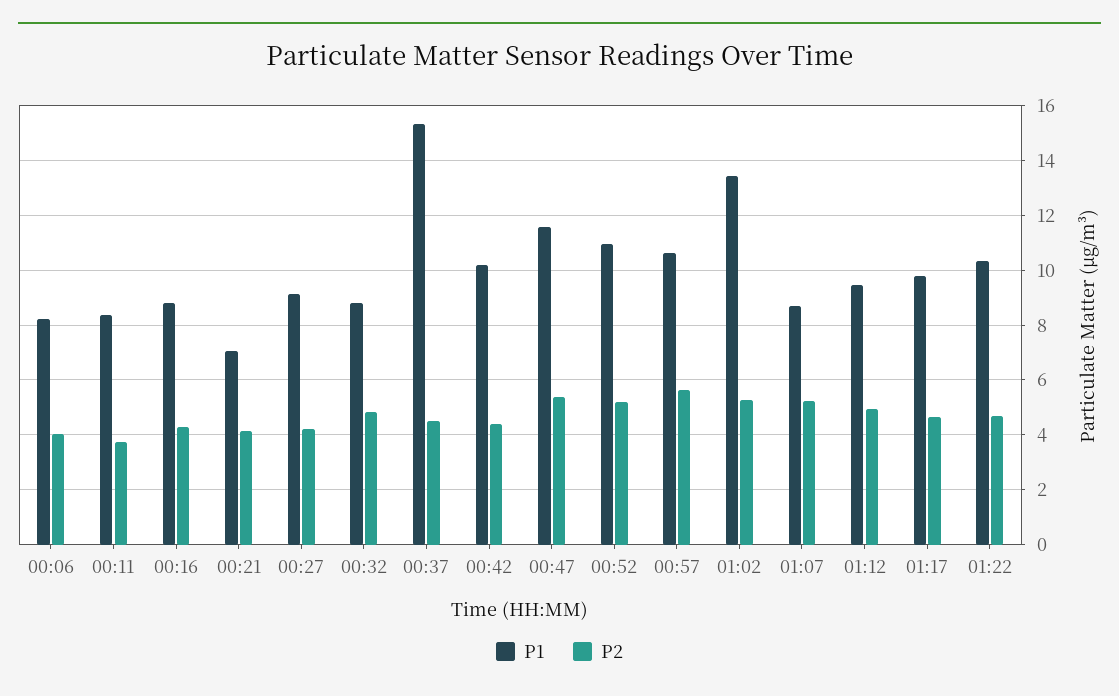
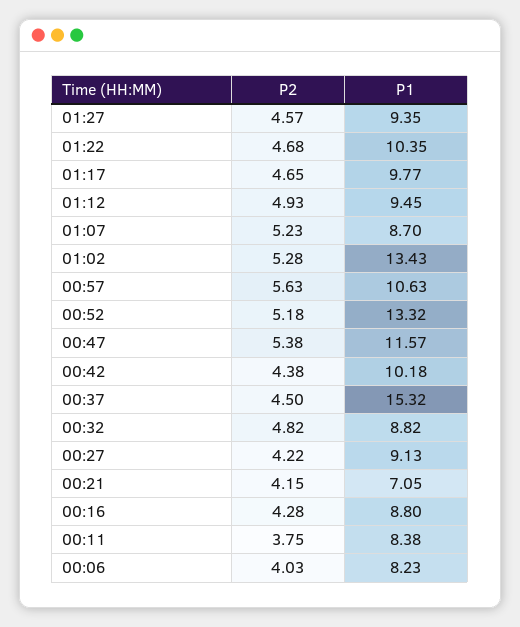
P1, 00:52: 11 -> 13.32
P2, 01:27: none -> 4.57
P1, 01:27: none -> 9.35

